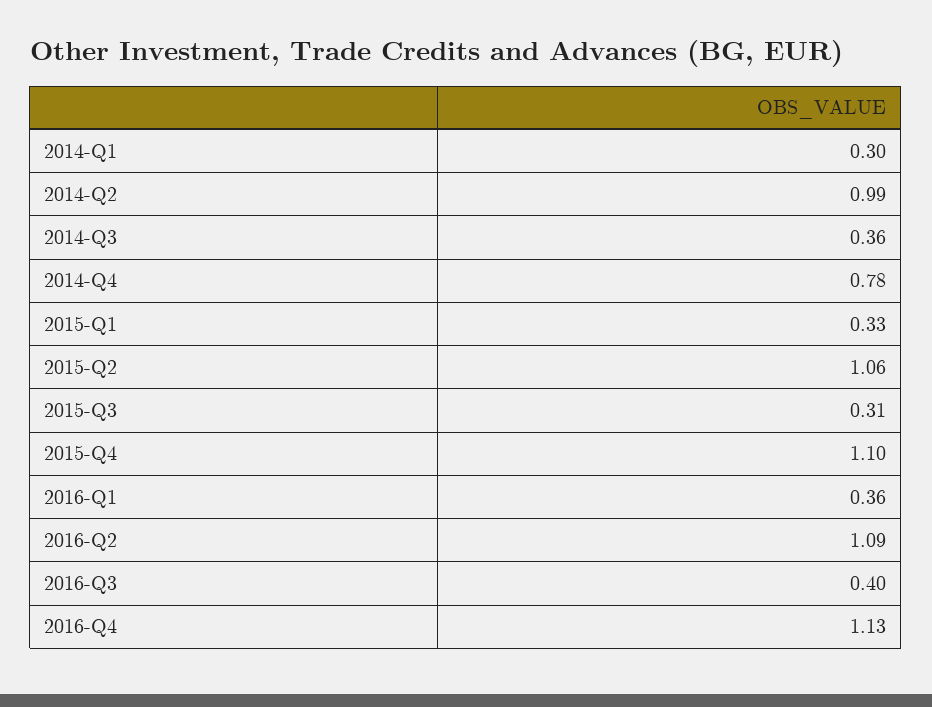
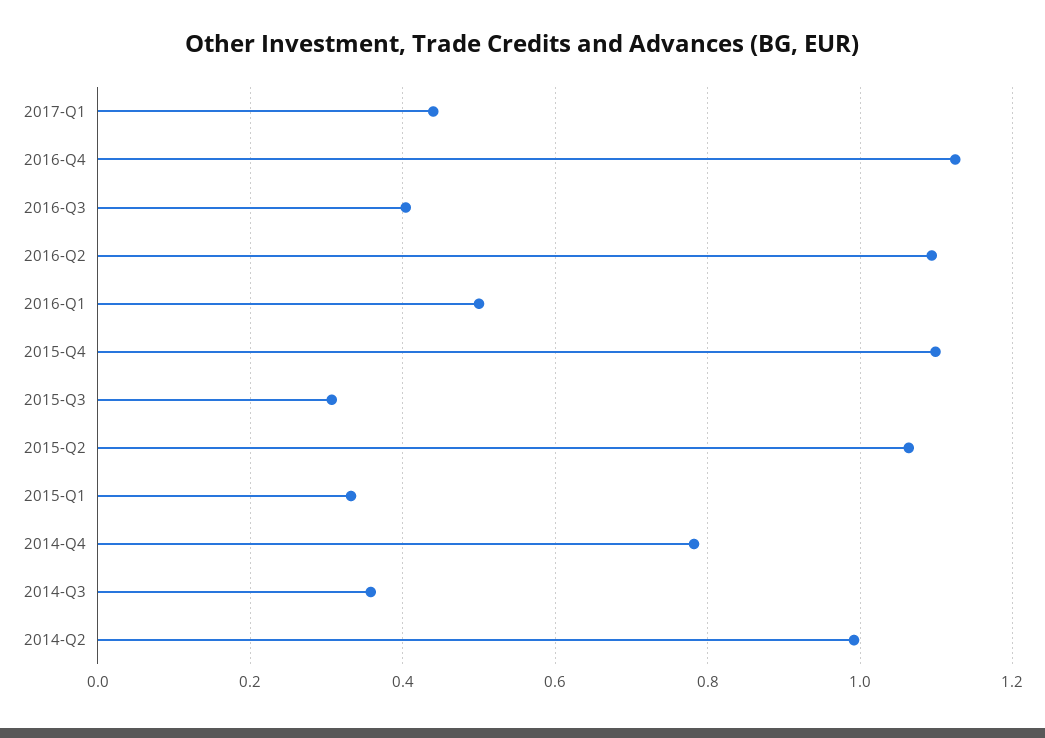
2014-Q1: 0.3 -> none
2016-Q1: 0.36 -> 0.5
2017-Q1: none -> 0.44

